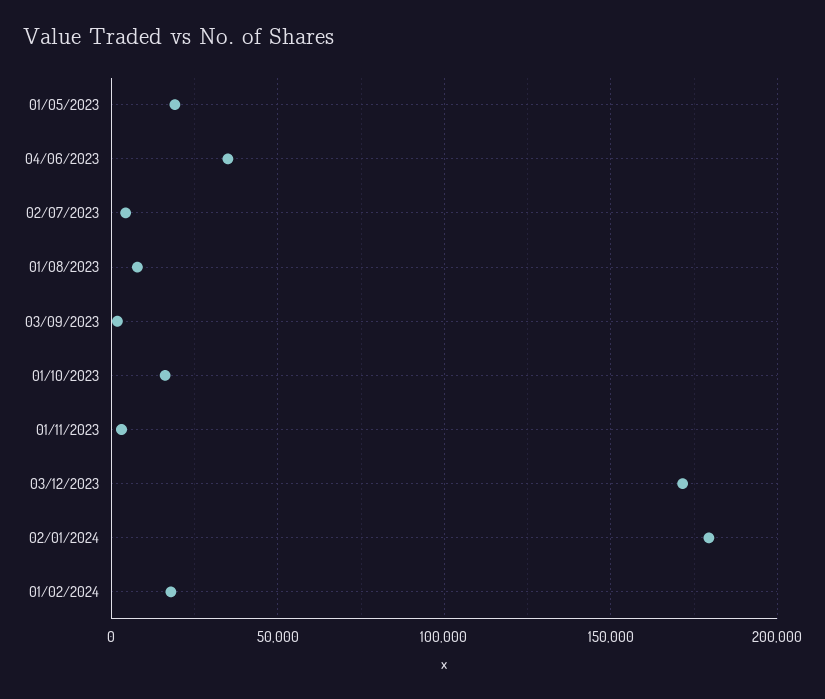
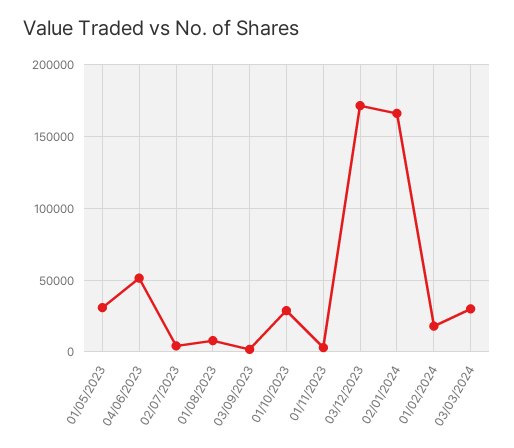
01/05/2023: 20000 -> 30000
04/06/2023: 35000 -> 50000
01/10/2023: 15000 -> 30000
02/01/2024: 180000 -> 165000
03/03/2024: none -> 30000

